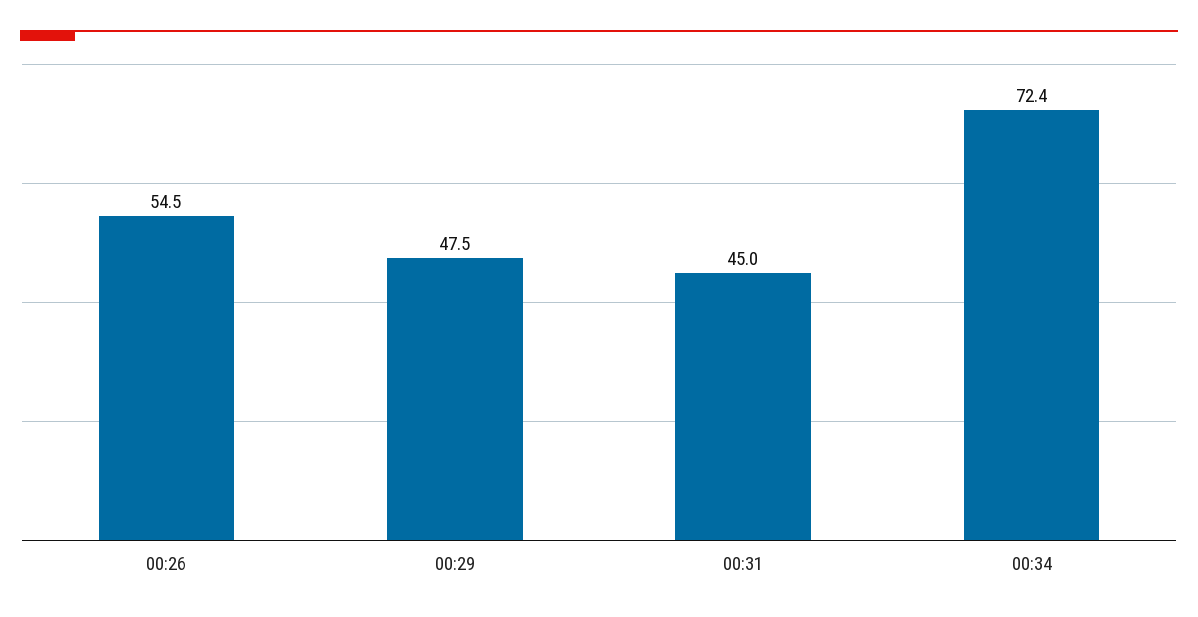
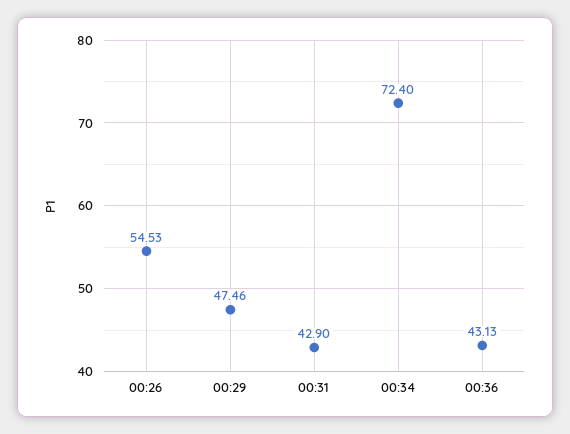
00:31: 45 -> 42.9
00:36: none -> 43.13

